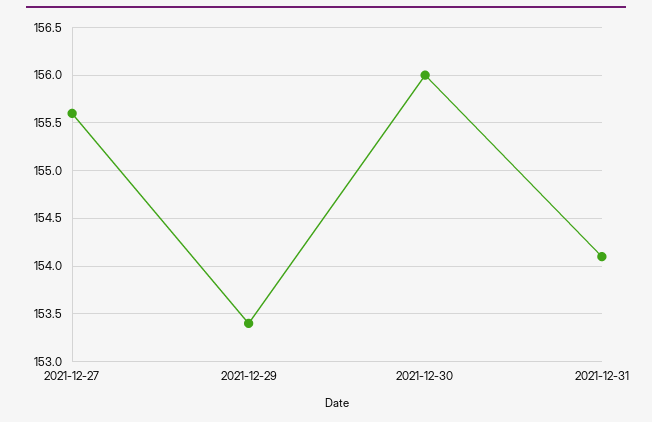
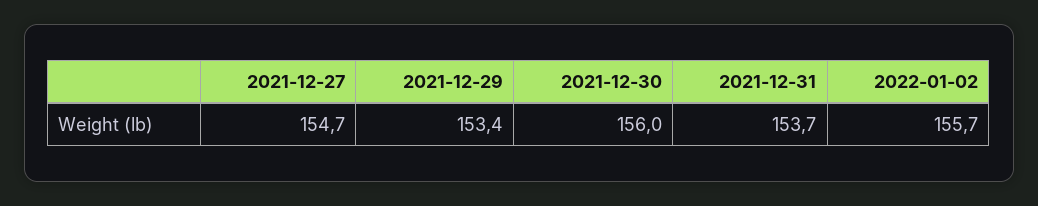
2021-12-27: 155.6 -> 154.7
2021-12-31: 154.1 -> 153.7
2022-01-02: none -> 155.7

